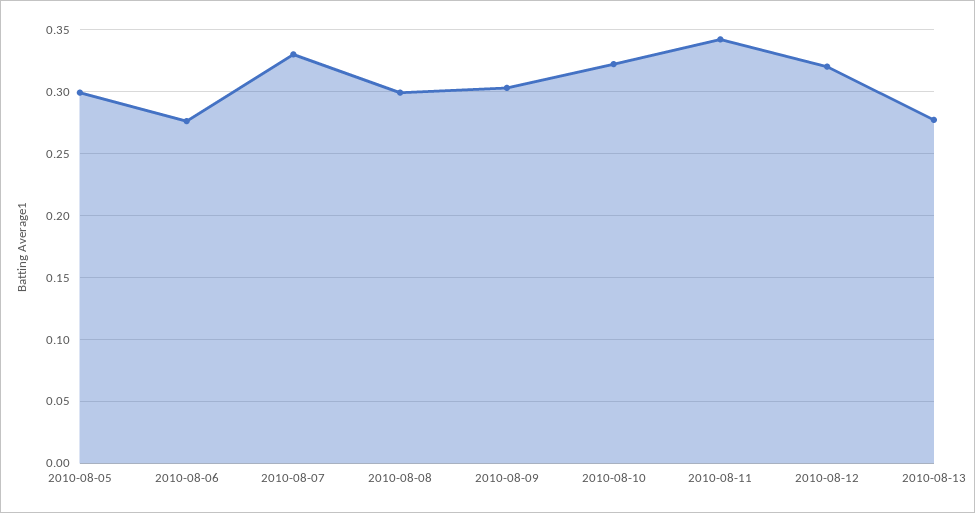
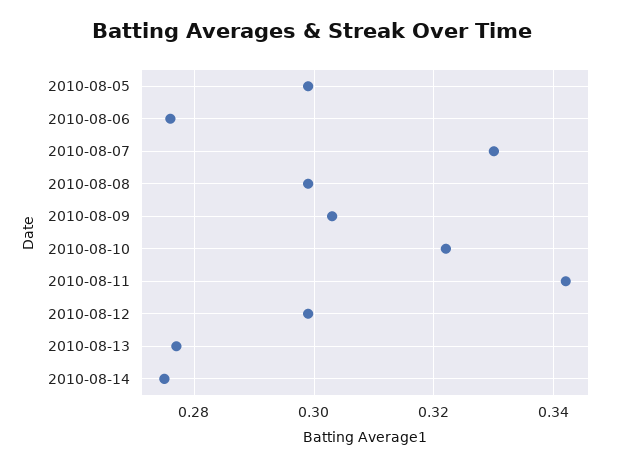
2010-08-12: 0.32 -> 0.3
2010-08-14: none -> 0.275

